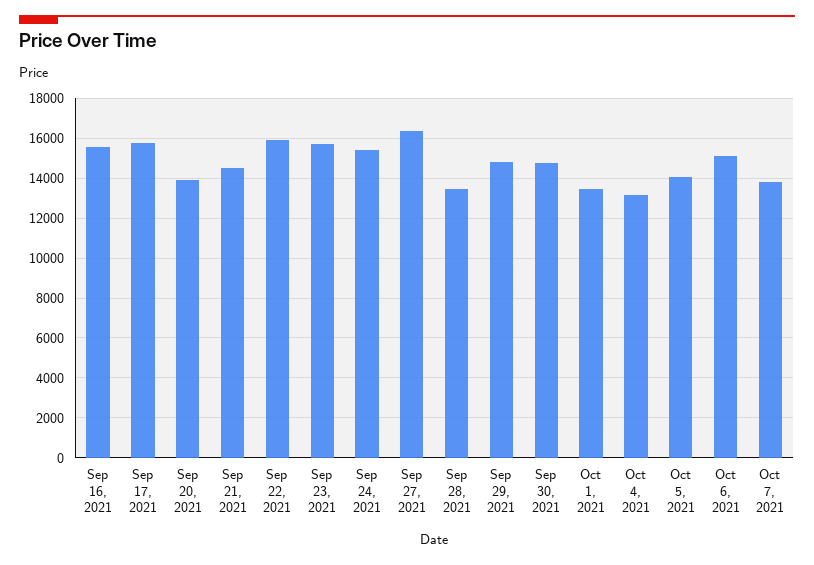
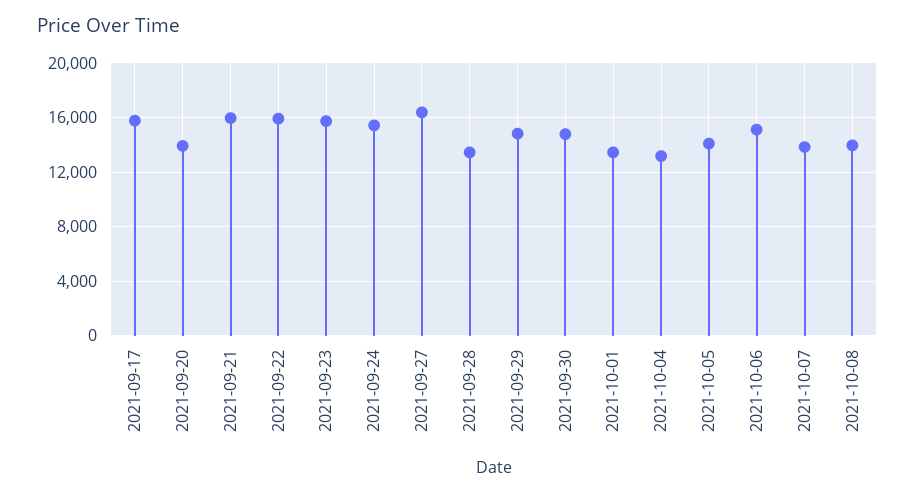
Sep 16, 2021: 15500 -> none
Sep 21, 2021: 14500 -> 16000
2021-10-08: none -> 14000

